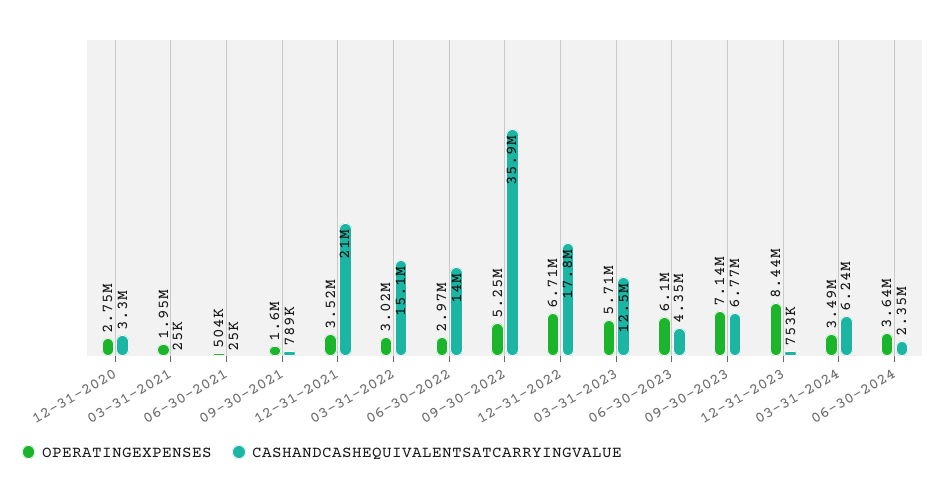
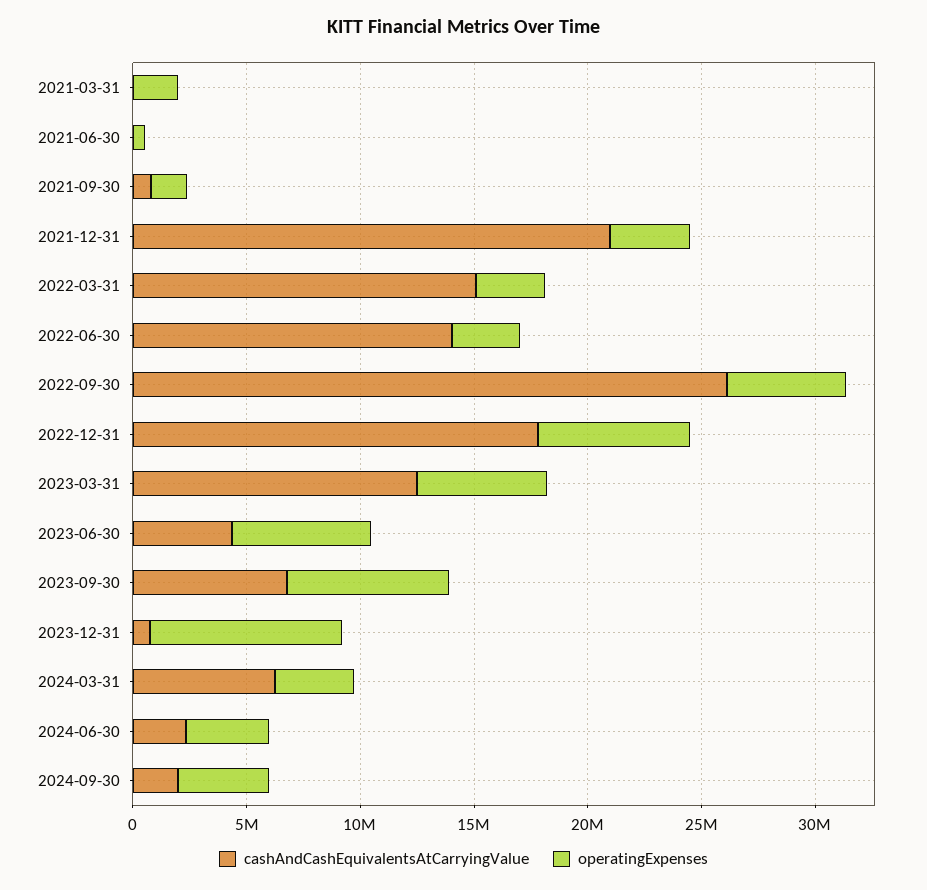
OPERATINGEXPENSES, 12-31-2020: 2750000 -> none
CASHANDCASHEQUIVALENTSATCARRYINGVALUE, 12-31-2020: 3300000 -> none
CASHANDCASHEQUIVALENTSATCARRYINGVALUE, 09-30-2022: 35900000 -> 26000000
CASHANDCASHEQUIVALENTSATCARRYINGVALUE, 2024-09-30: none -> 2000000
OPERATINGEXPENSES, 2024-09-30: none -> 4000000

